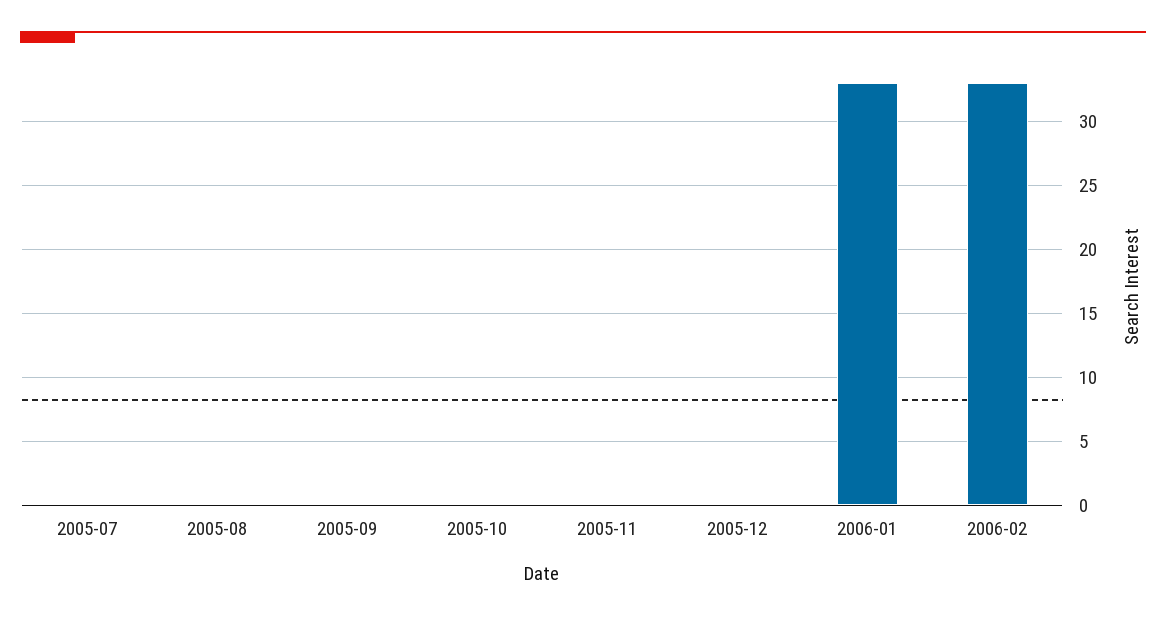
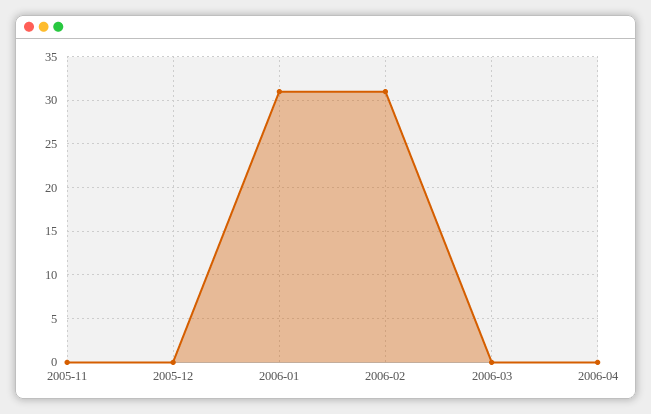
2005-07: 0 -> none
2005-08: 0 -> none
2005-09: 0 -> none
2005-10: 0 -> none
2006-01: 33 -> 31
2006-02: 33 -> 31
2006-03: none -> 0
2006-04: none -> 0

